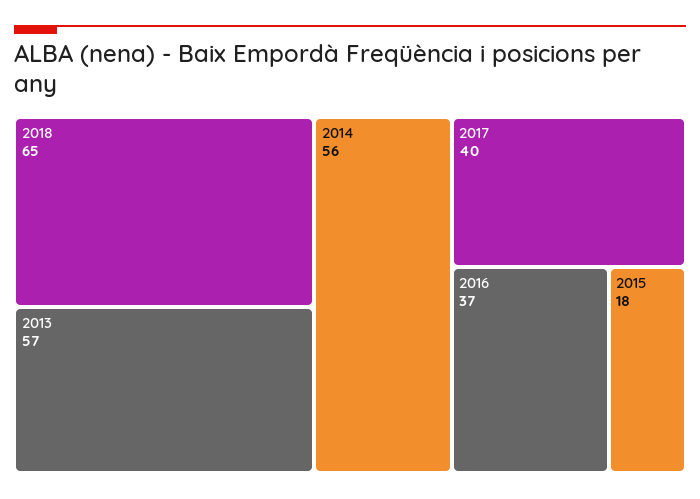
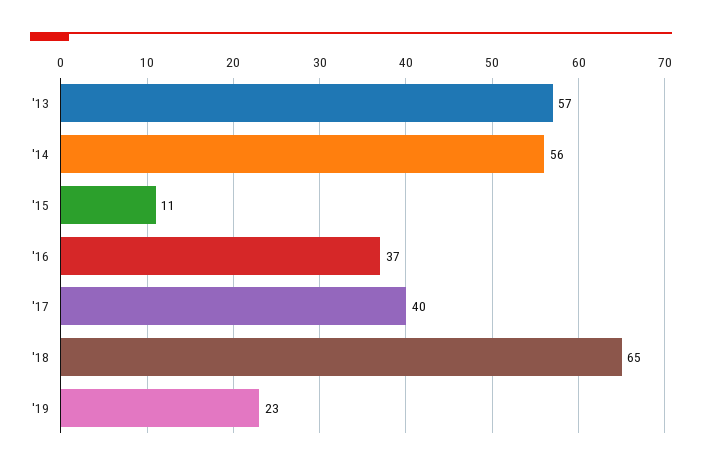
2015: 18 -> 11
'19: none -> 23

